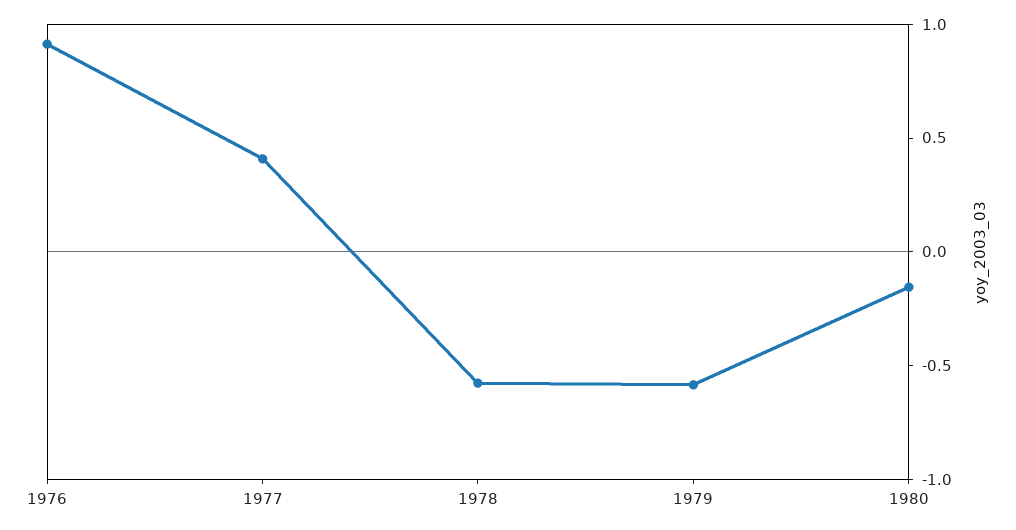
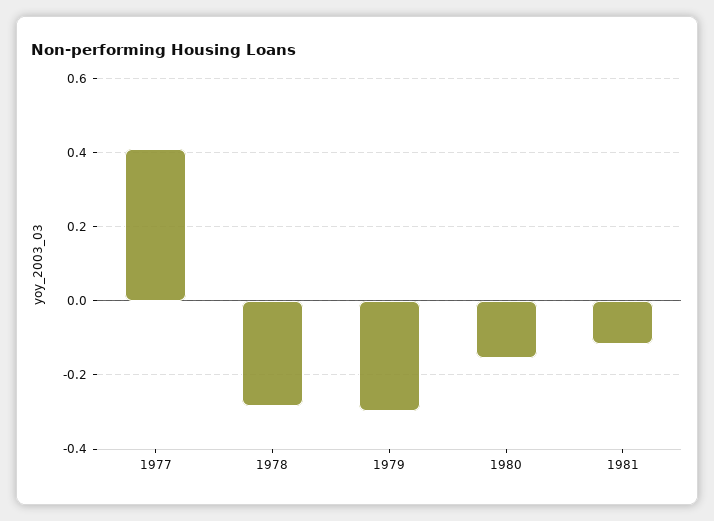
1976: 0.9 -> none
1978: -0.6 -> -0.28
1979: -0.6 -> -0.3
1981: none -> -0.12

